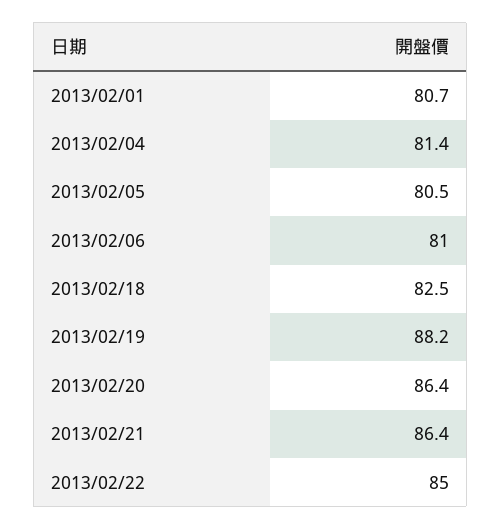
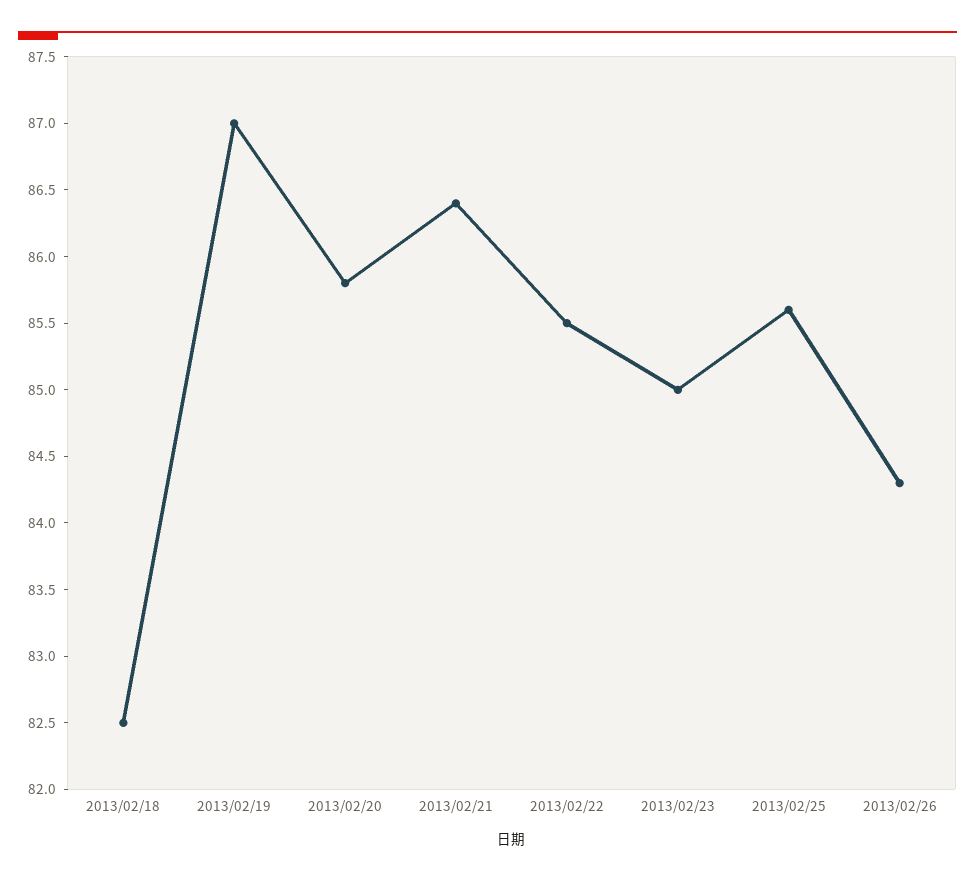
2013/02/01: 80.7 -> none
2013/02/04: 81.4 -> none
2013/02/05: 80.5 -> none
2013/02/06: 81 -> none
2013/02/19: 88.2 -> 87
2013/02/20: 86.4 -> 85.8
2013/02/22: 85 -> 85.5
2013/02/23: none -> 85
2013/02/25: none -> 85.6
2013/02/26: none -> 84.3

